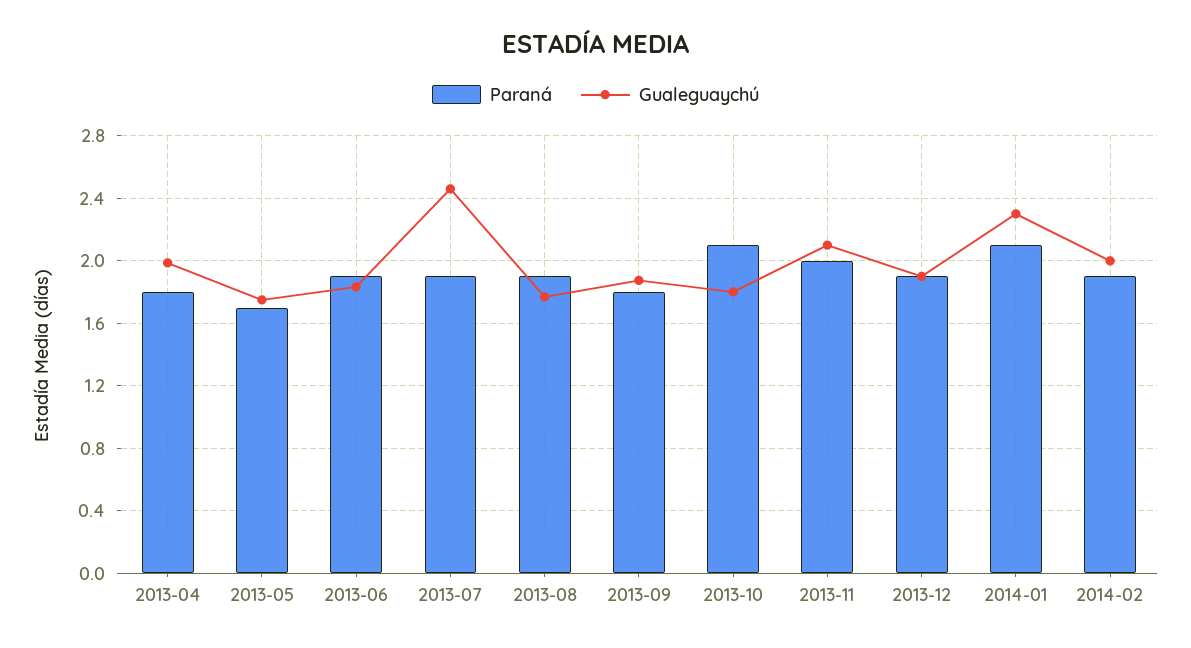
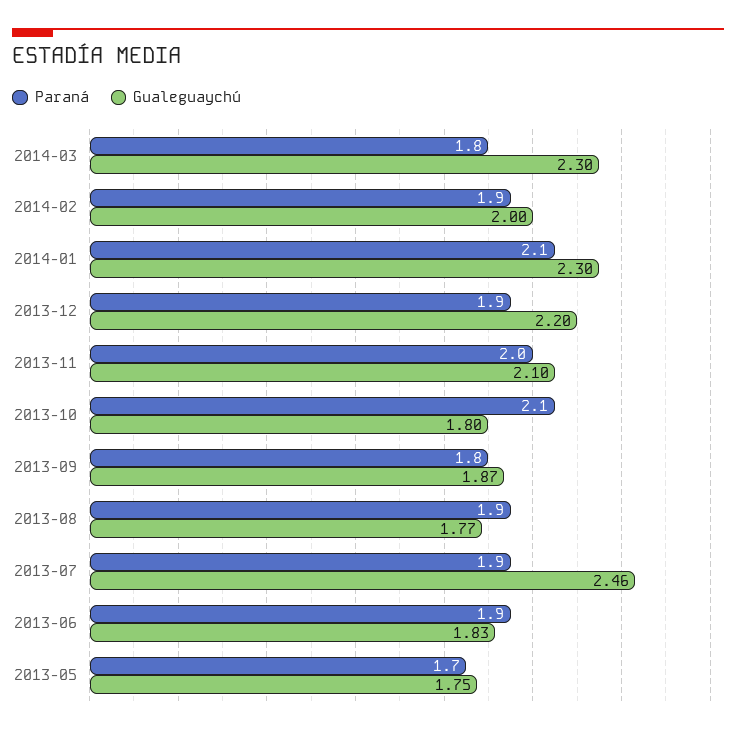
Paraná, 2013-04: 1.8 -> none
Gualeguaychú, 2013-04: 2 -> none
Gualeguaychú, 2013-12: 1.9 -> 2.2
Paraná, 2014-03: none -> 1.8
Gualeguaychú, 2014-03: none -> 2.3

